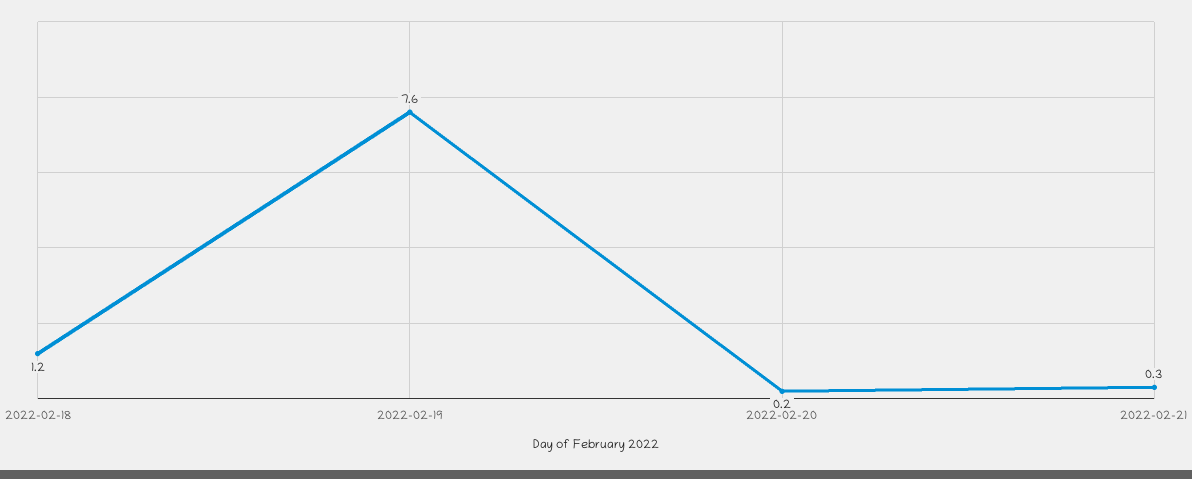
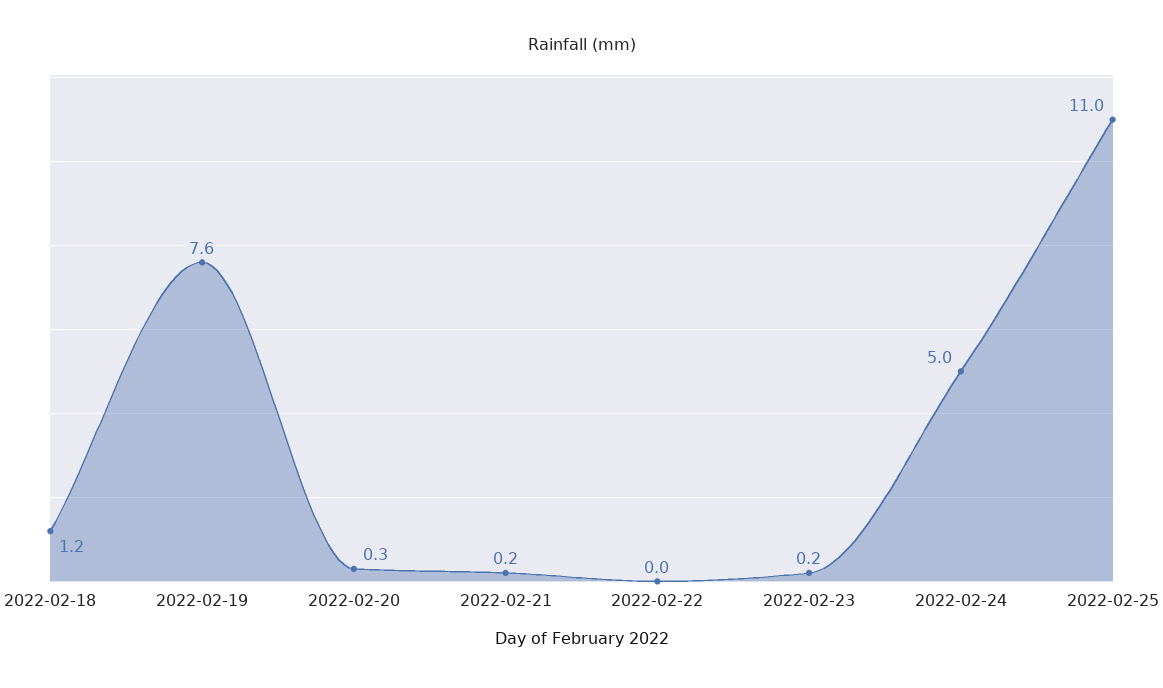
2022-02-20: 0.2 -> 0.3
2022-02-21: 0.3 -> 0.2
2022-02-22: none -> 0
2022-02-23: none -> 0.2
2022-02-24: none -> 5
2022-02-25: none -> 11

